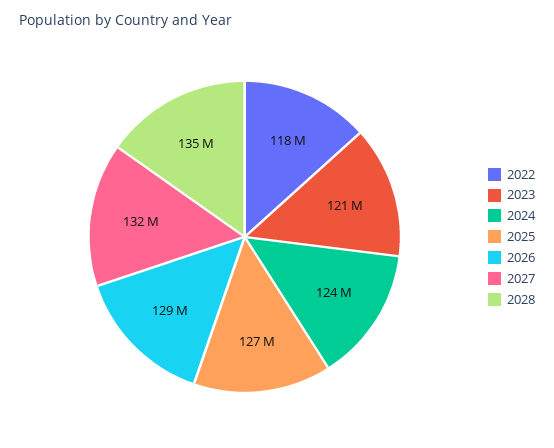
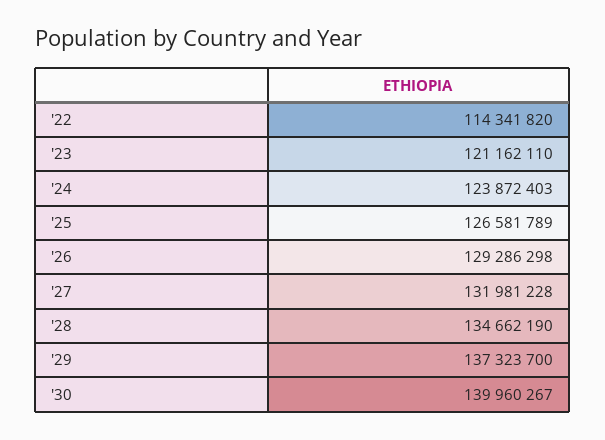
2022: 118000000 -> 114341820
'29: none -> 137323700
'30: none -> 139960267

